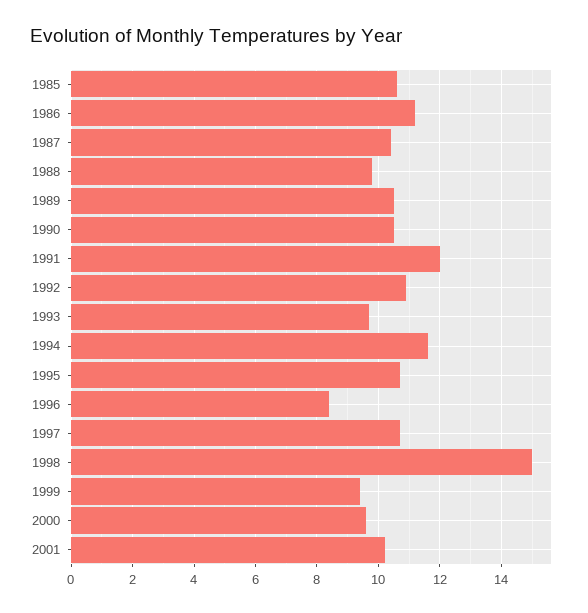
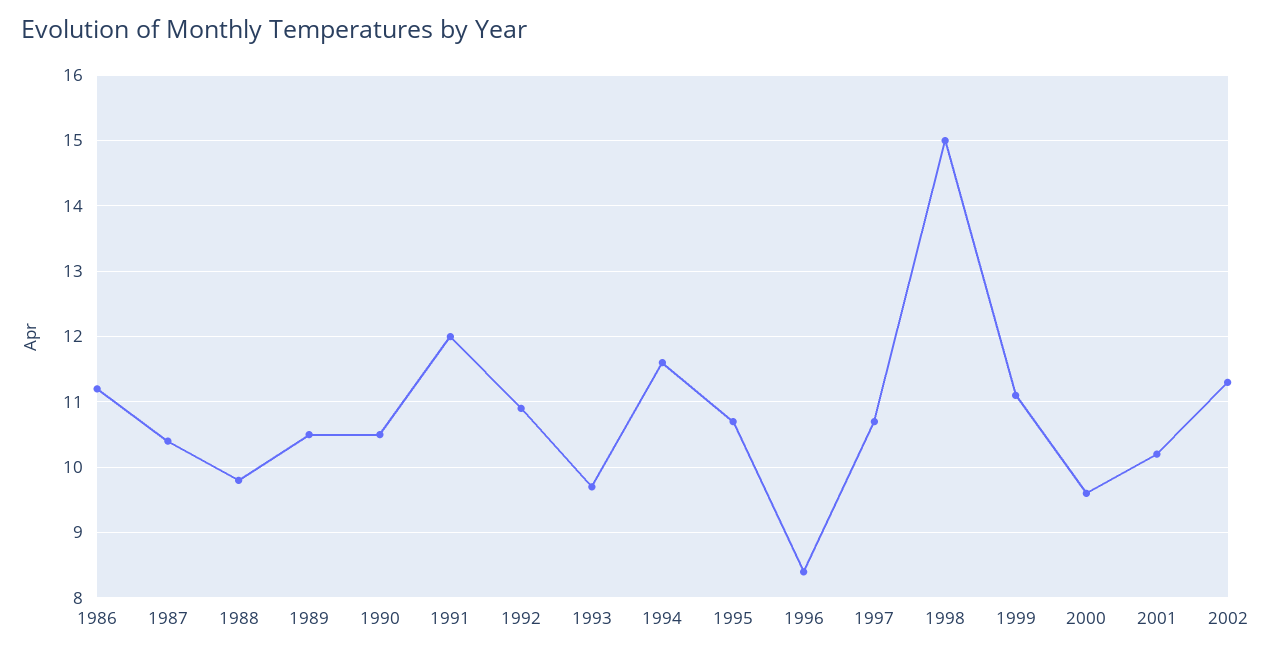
1985: 10.5 -> none
1999: 9.5 -> 11.1
2002: none -> 11.3

